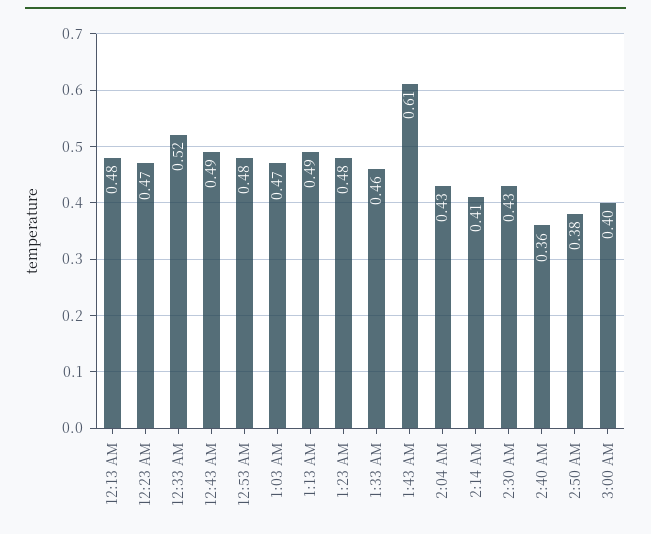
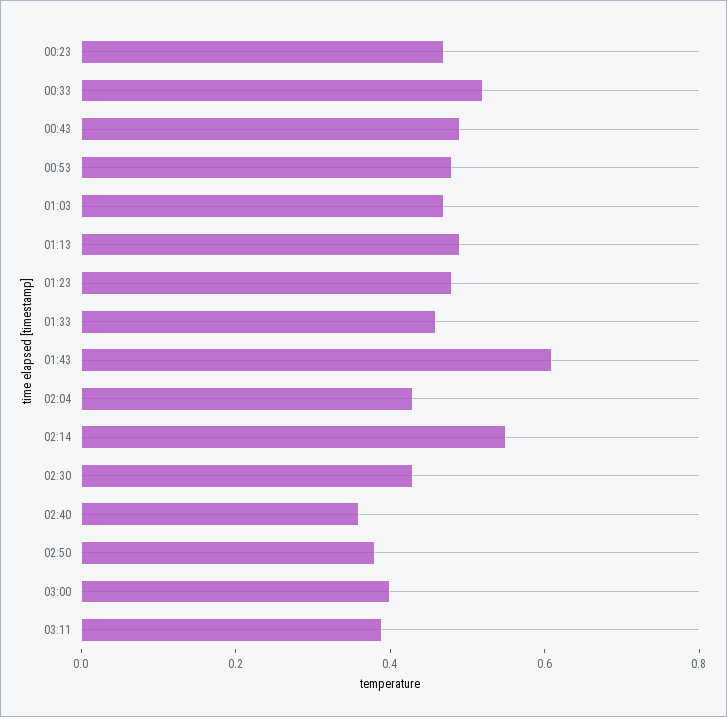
12:13 AM: 0.48 -> none
2:14 AM: 0.41 -> 0.55
03:11: none -> 0.4

